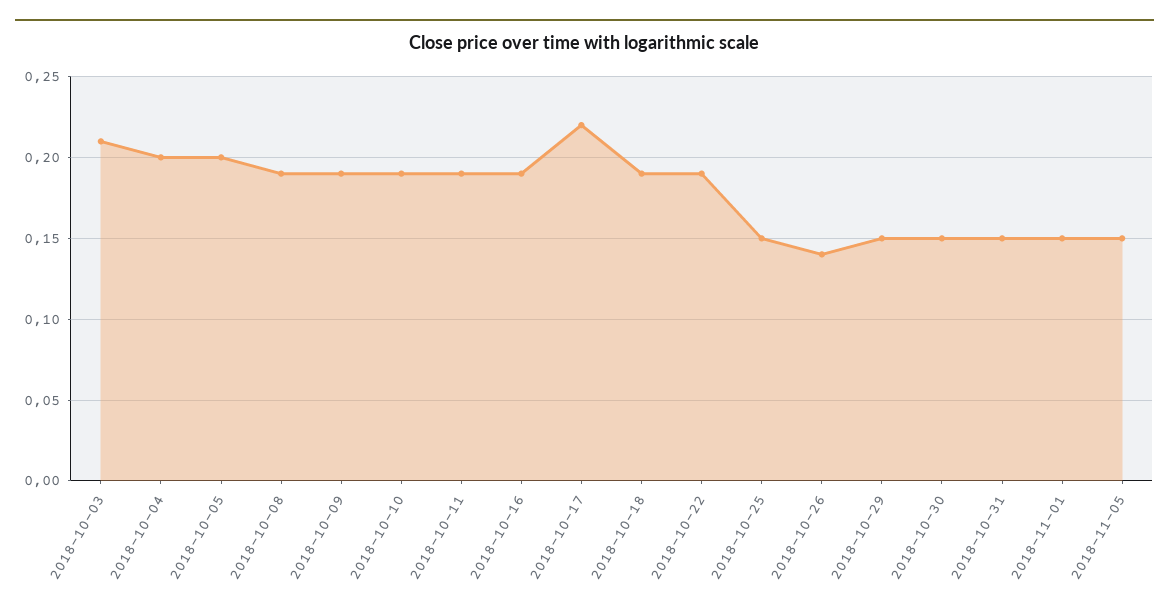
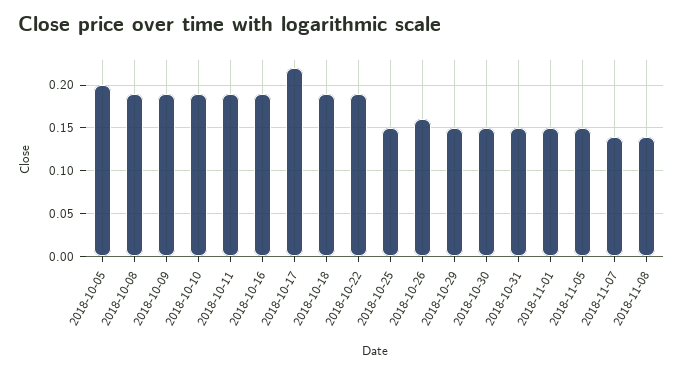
2018-10-03: 0.21 -> none
2018-10-04: 0.2 -> none
2018-10-26: 0.14 -> 0.16
2018-11-07: none -> 0.14
2018-11-08: none -> 0.14

